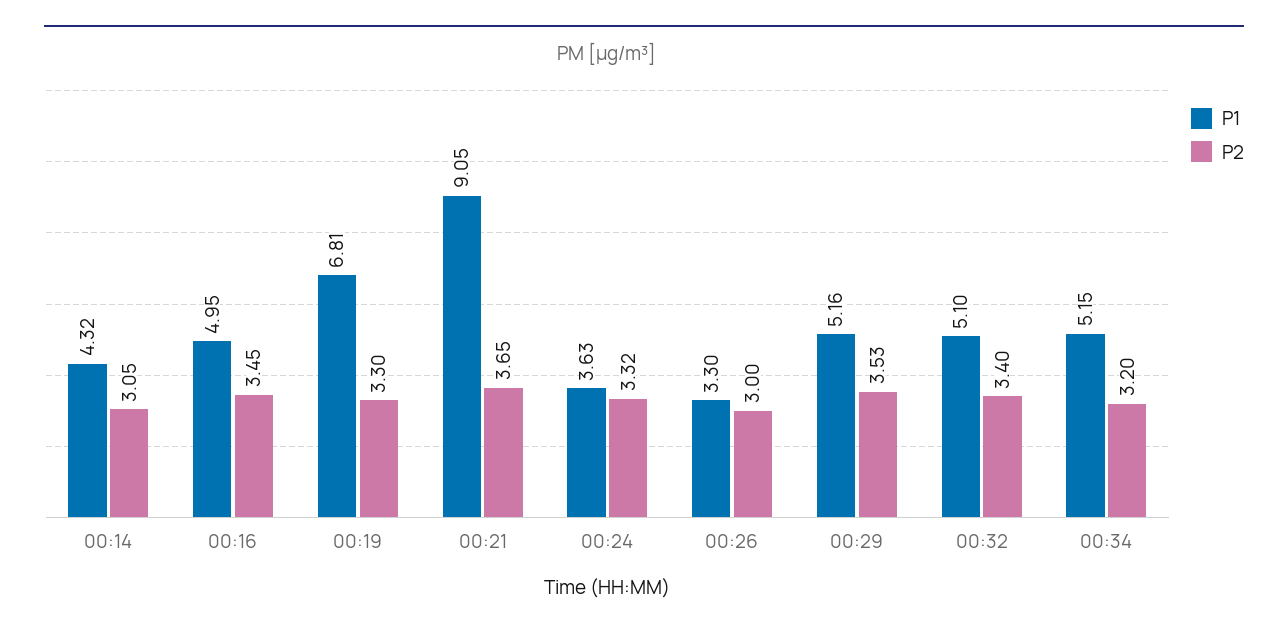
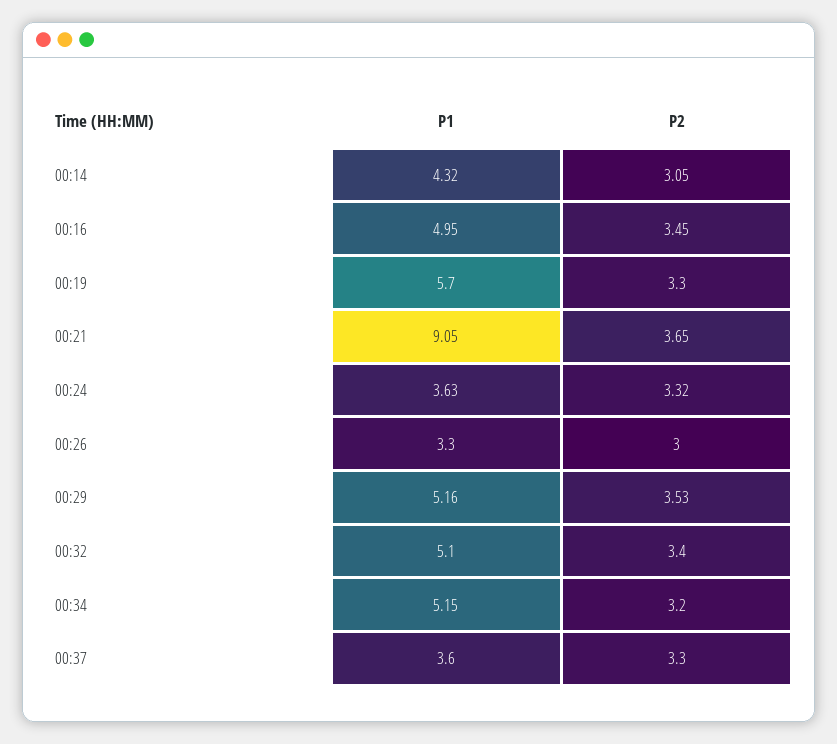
P1, 00:19: 6.81 -> 5.7
P1, 00:37: none -> 3.6
P2, 00:37: none -> 3.3

